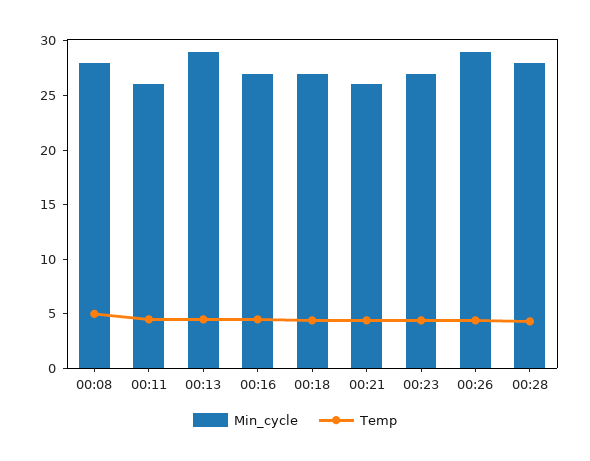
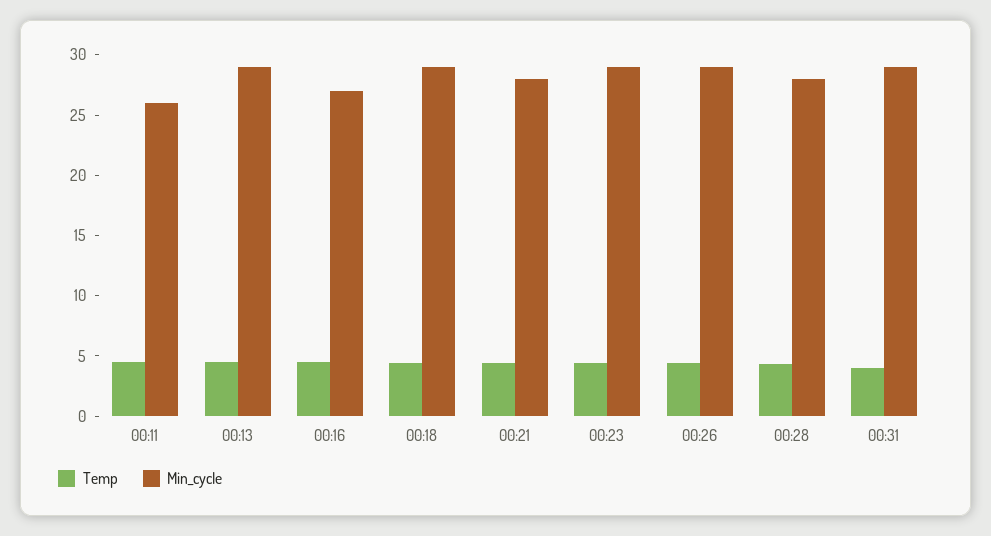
Min_cycle, 00:08: 28 -> none
Temp, 00:08: 5 -> none
Min_cycle, 00:18: 27 -> 29
Min_cycle, 00:21: 26 -> 28
Min_cycle, 00:23: 27 -> 29
Temp, 00:31: none -> 4
Min_cycle, 00:31: none -> 29

